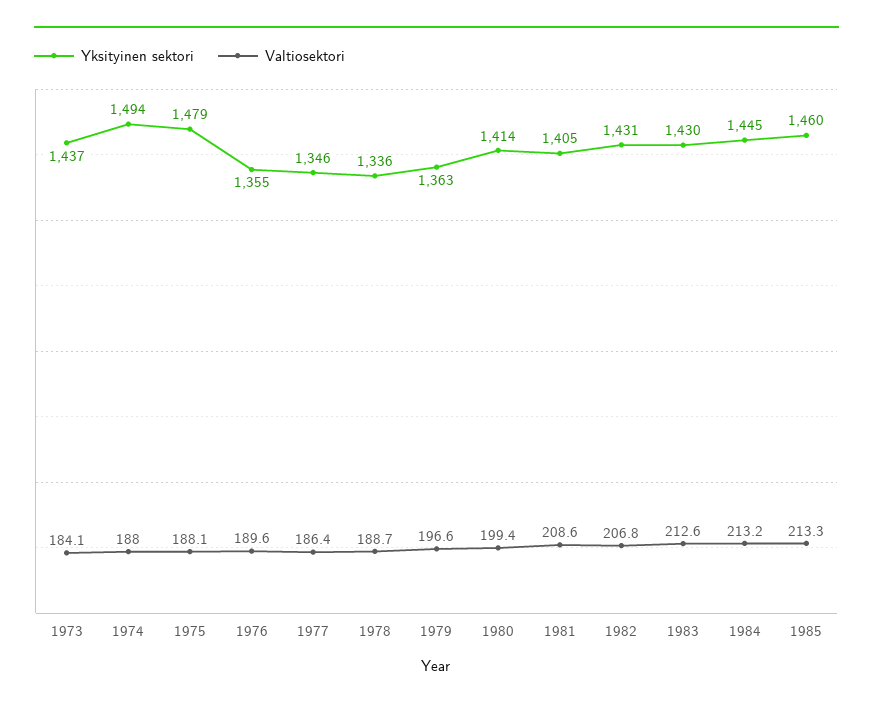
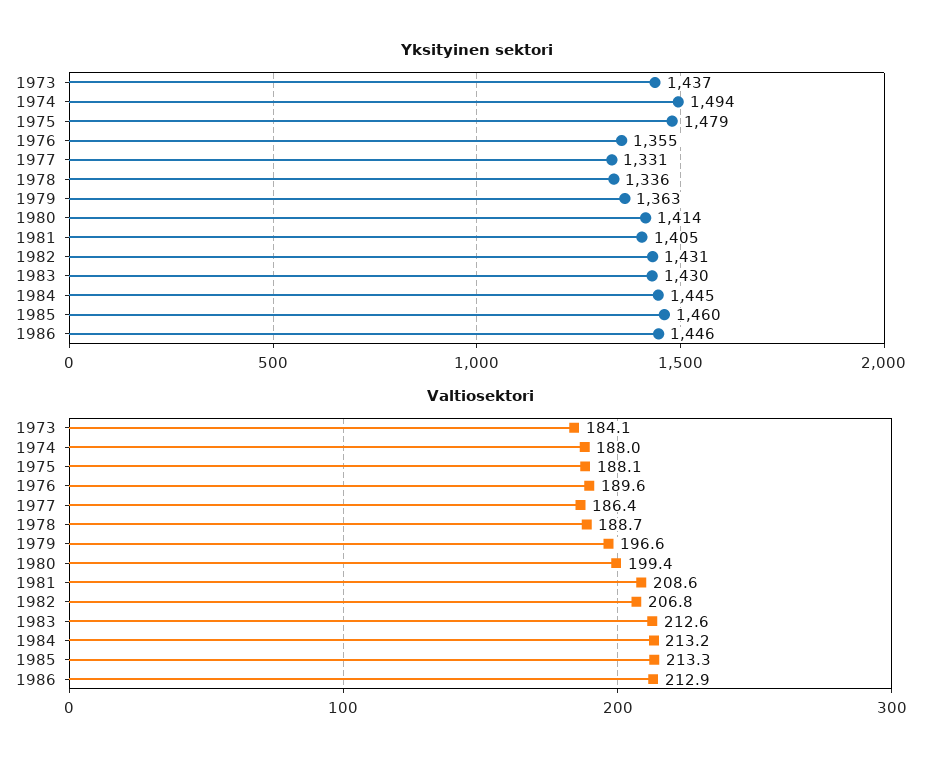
Yksityinen sektori, 1977: 1346 -> 1331
Yksityinen sektori, 1986: none -> 1446
Valtiosektori, 1986: none -> 212.9

